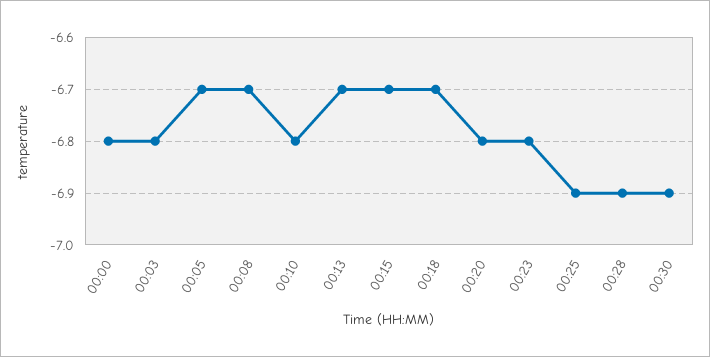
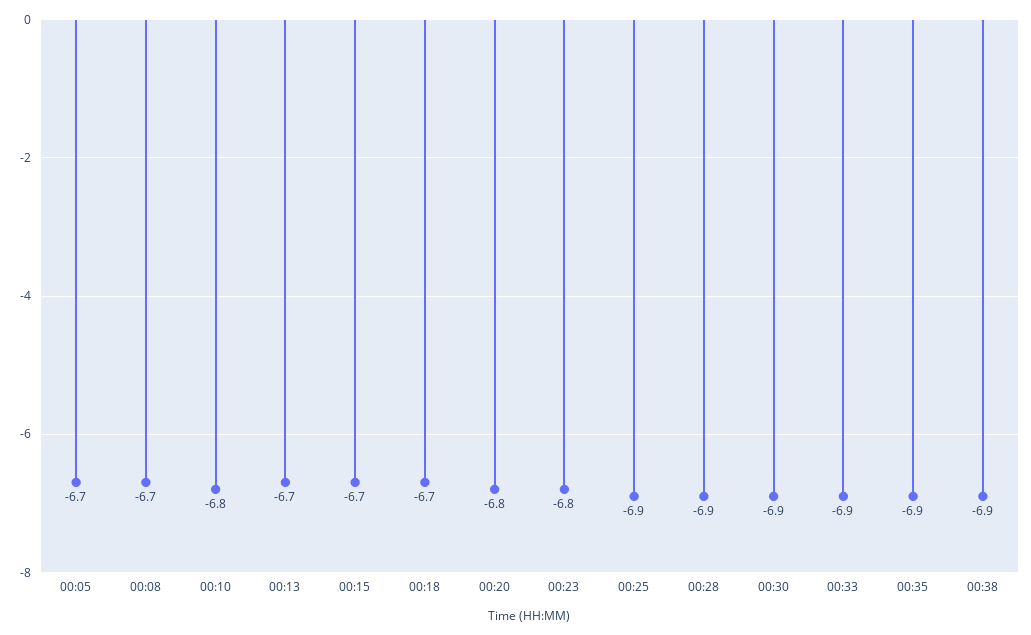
00:00: -6.8 -> none
00:03: -6.8 -> none
00:33: none -> -6.9
00:35: none -> -6.9
00:38: none -> -6.9

